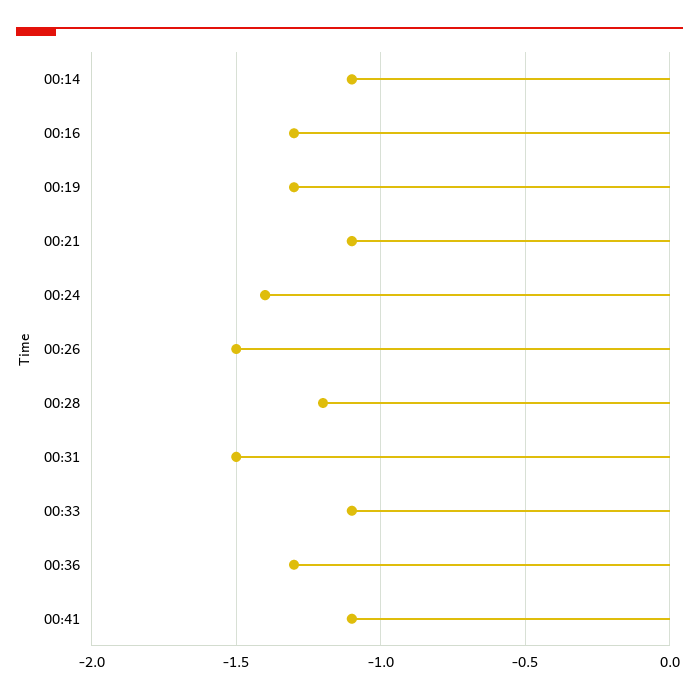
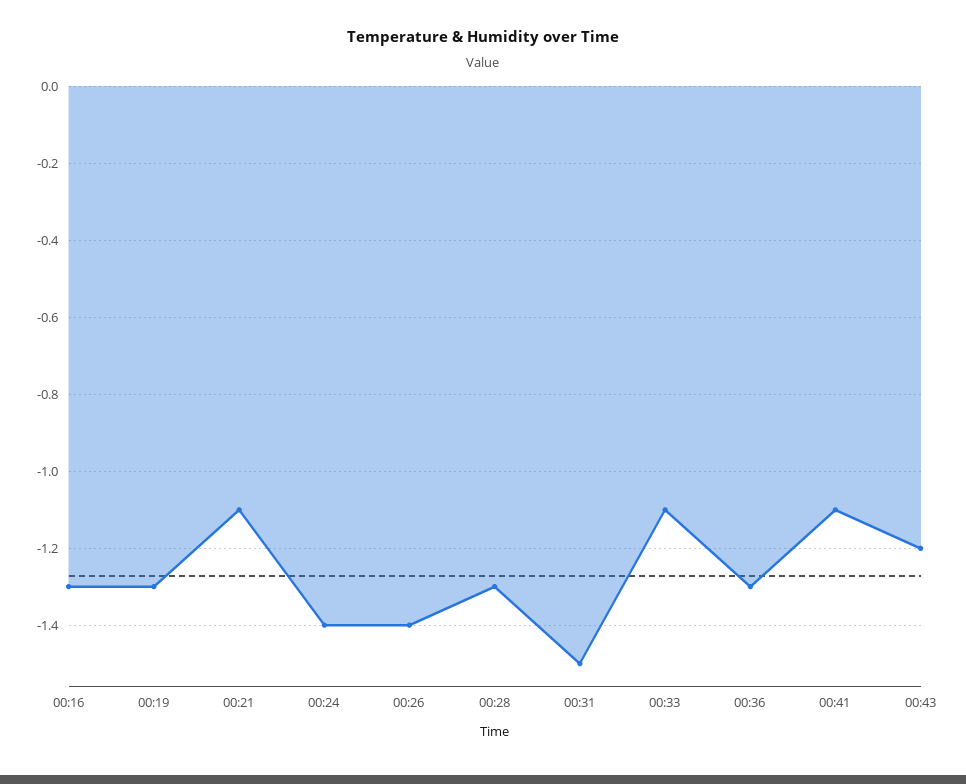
00:14: -1.1 -> none
00:26: -1.5 -> -1.4
00:28: -1.2 -> -1.3
00:43: none -> -1.2

